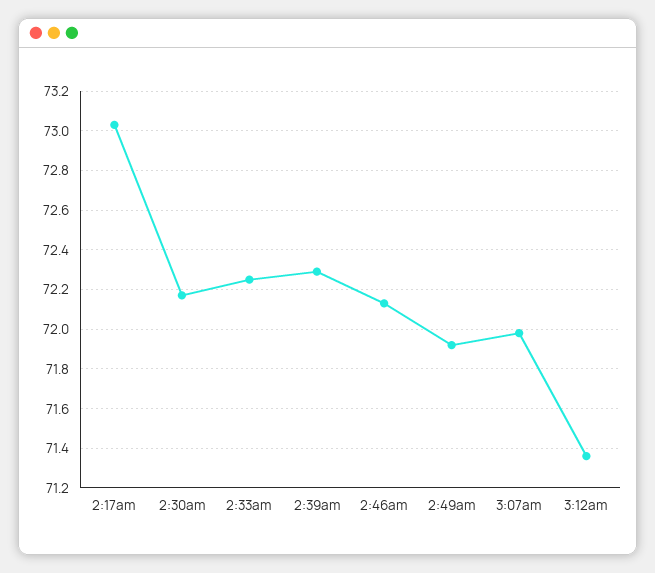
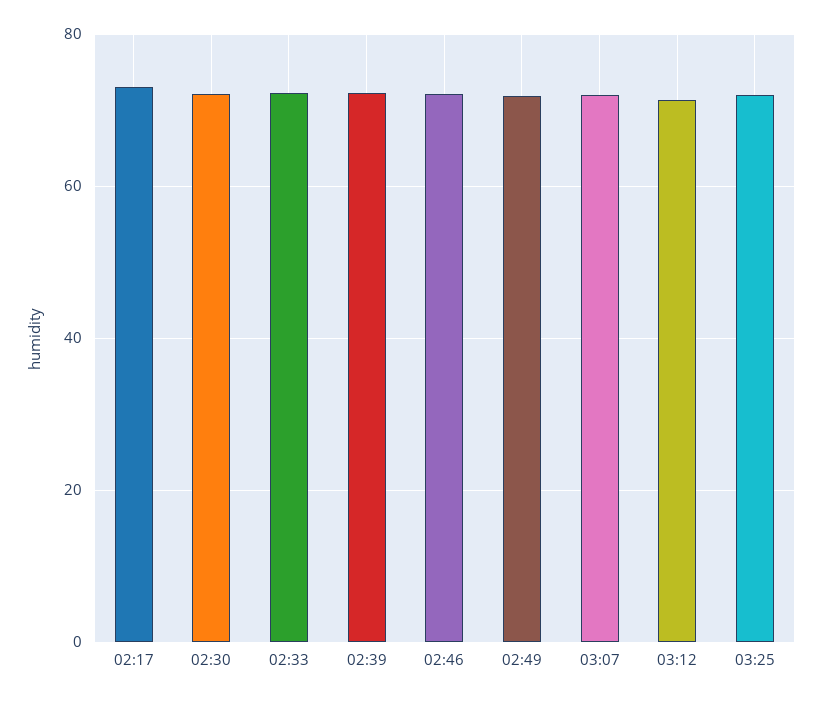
03:25: none -> 72

